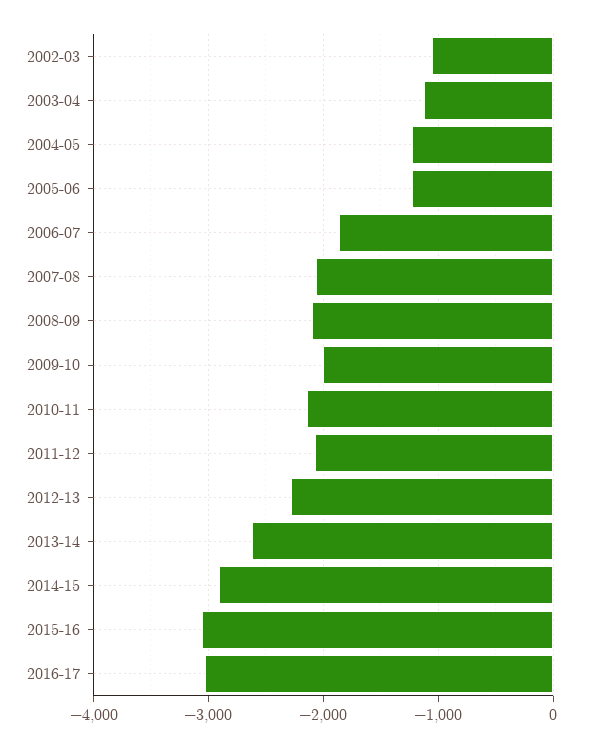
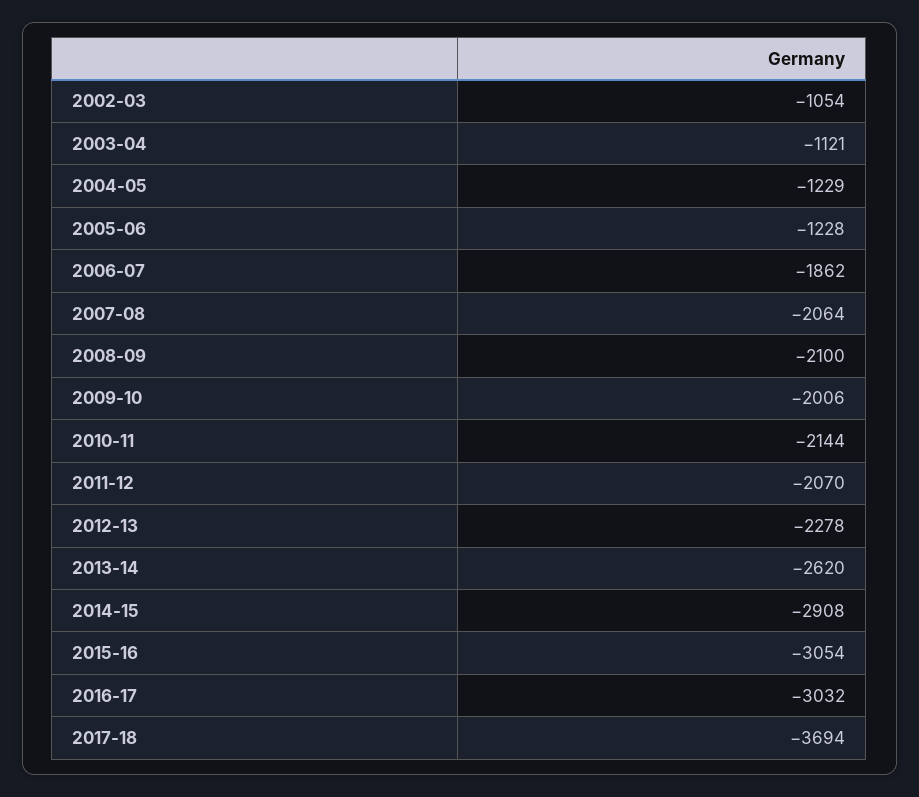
2017-18: none -> -3694

